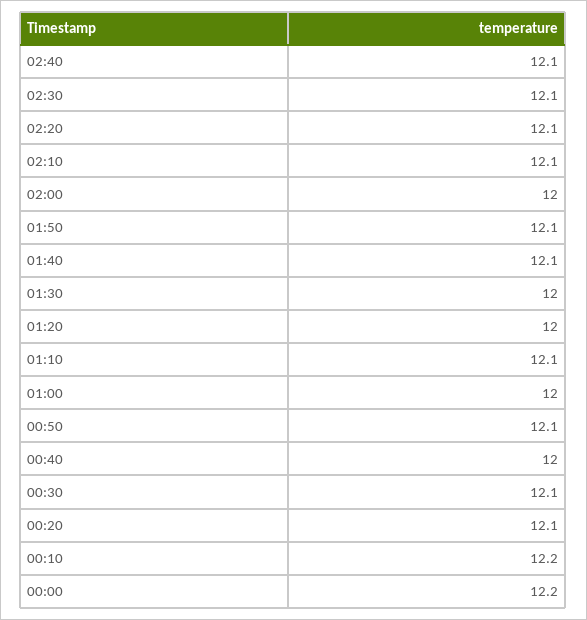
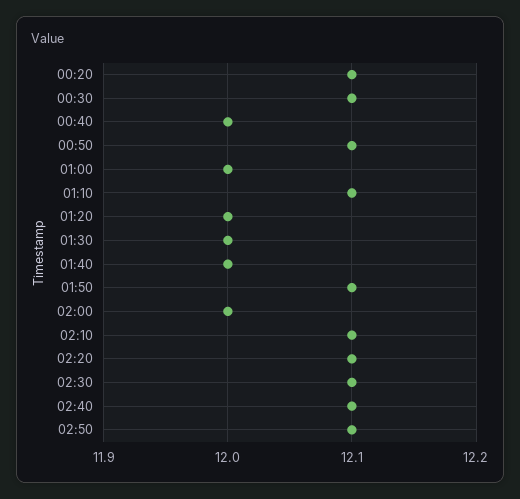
01:40: 12.1 -> 12
00:10: 12.2 -> none
00:00: 12.2 -> none
02:50: none -> 12.1

